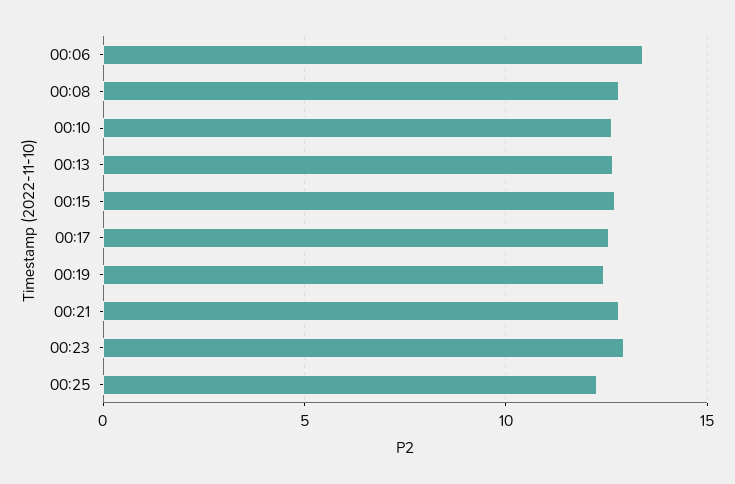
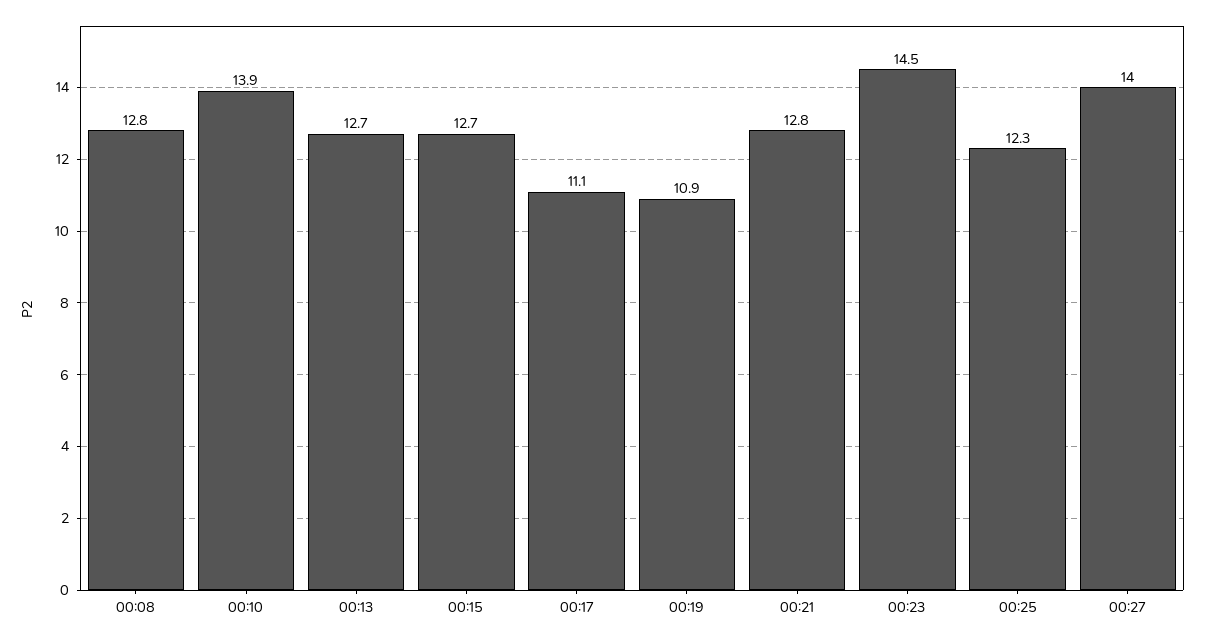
00:06: 13.5 -> none
00:10: 12.5 -> 13.9
00:17: 12.5 -> 11.1
00:19: 12.5 -> 10.9
00:23: 13 -> 14.5
00:27: none -> 14

